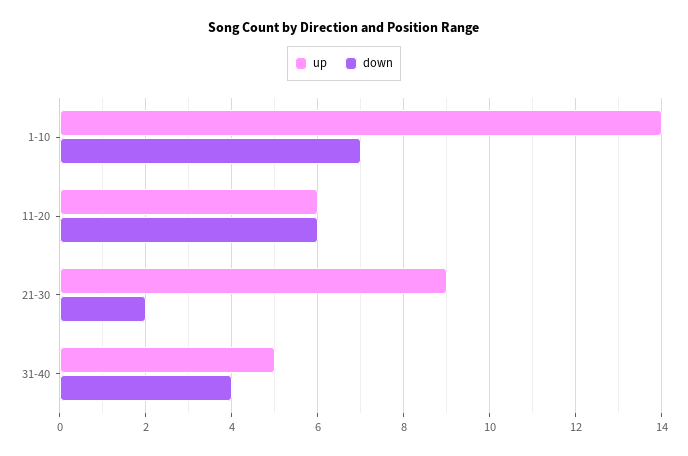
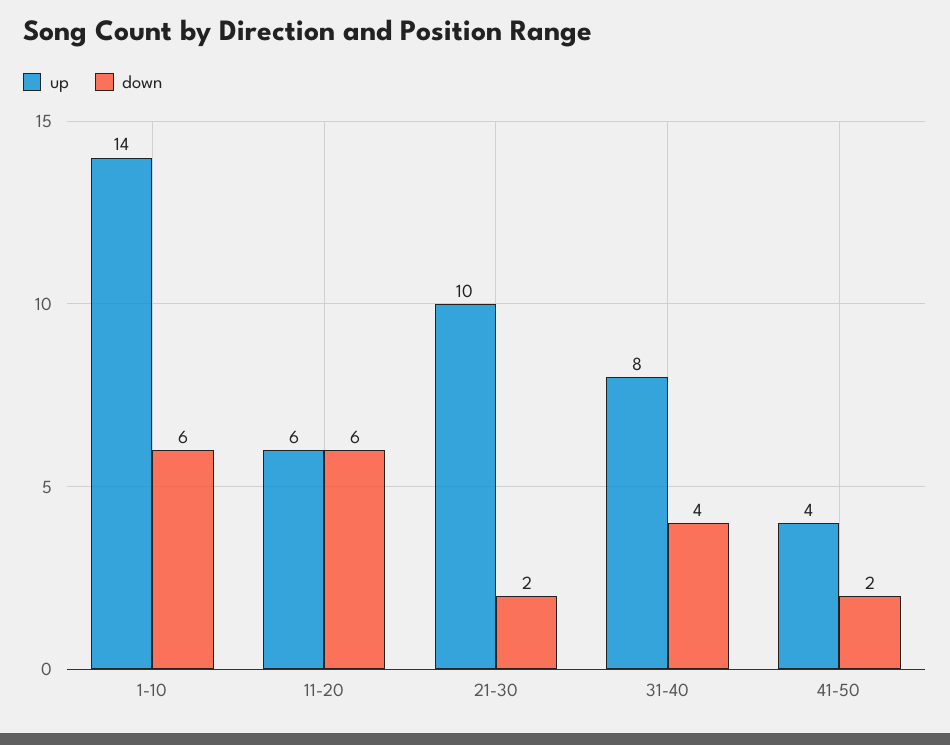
down, 1-10: 7 -> 6
up, 21-30: 9 -> 10
up, 31-40: 5 -> 8
up, 41-50: none -> 4
down, 41-50: none -> 2

